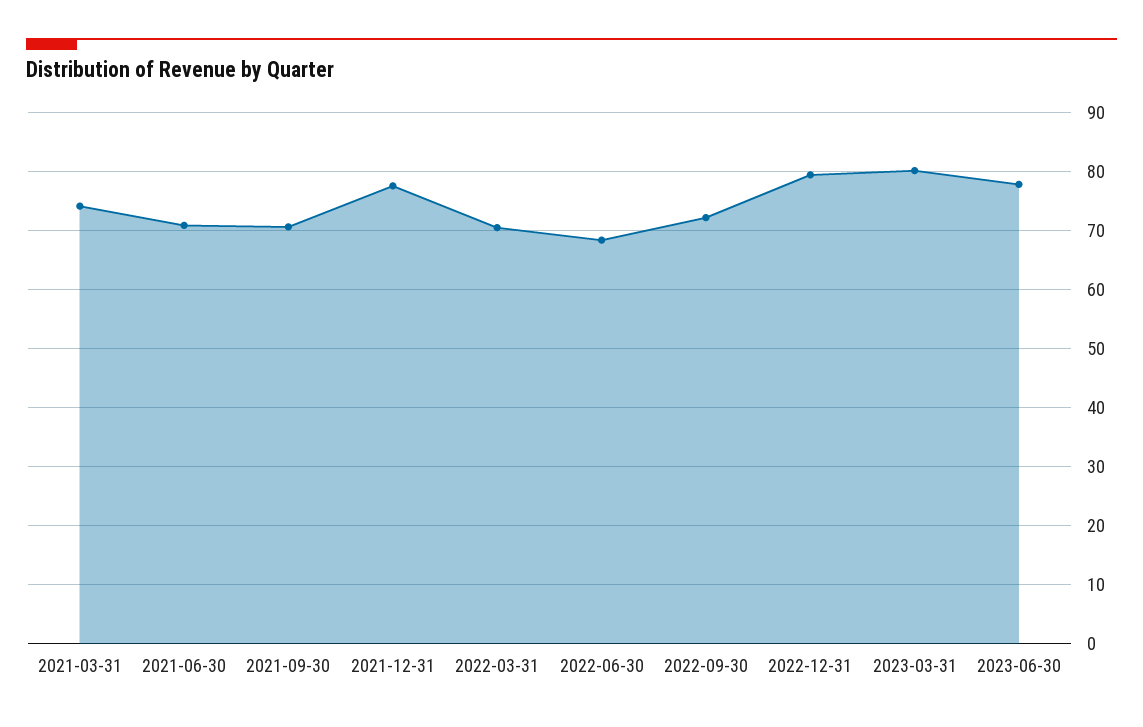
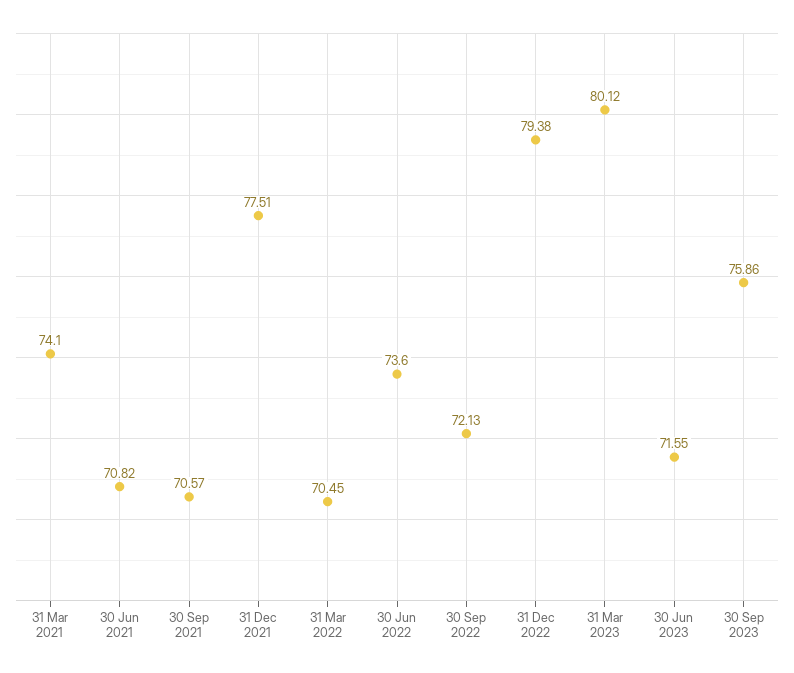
2022-06-30: 68 -> 73.6
2023-06-30: 78 -> 71.55
30 Sep 2023: none -> 75.86

